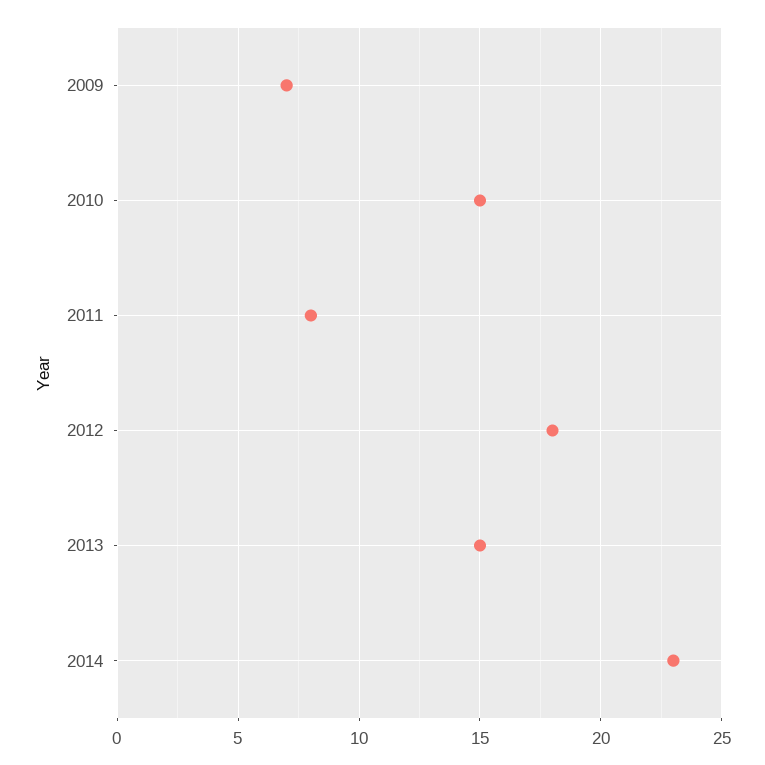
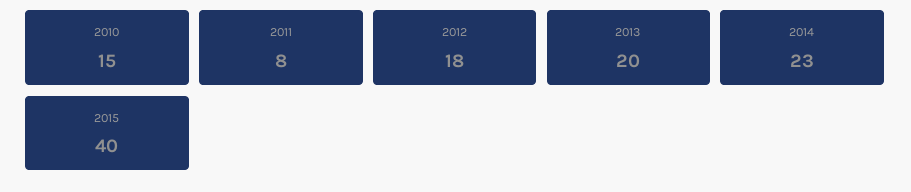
2009: 7 -> none
2013: 15 -> 20
2015: none -> 40

